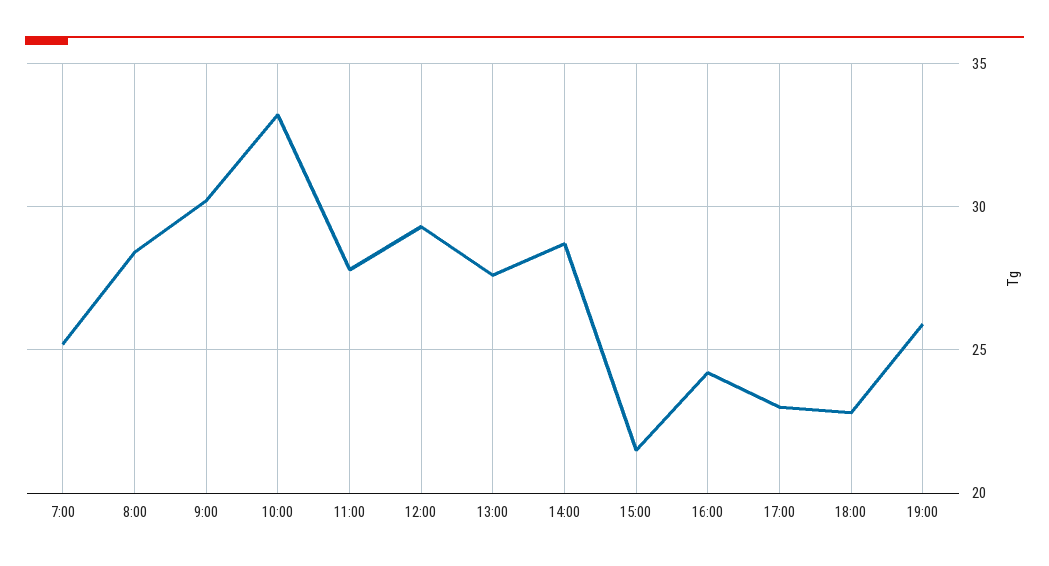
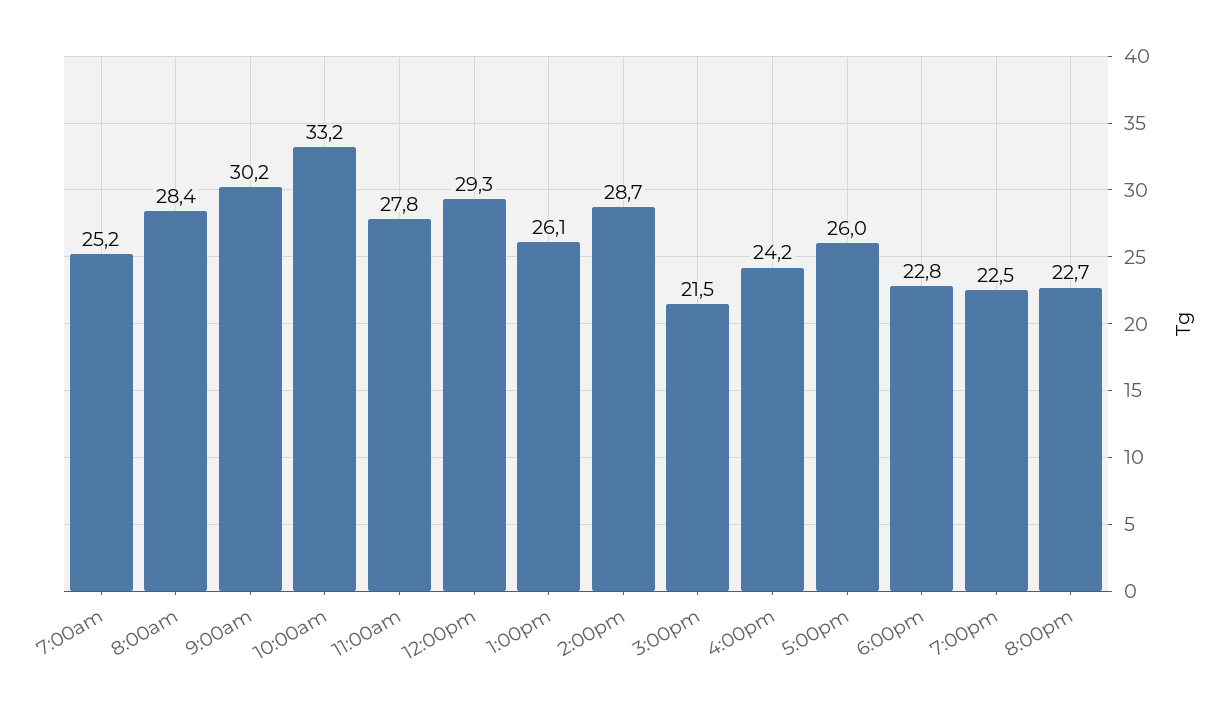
13:00: 27.5 -> 26.1
17:00: 23 -> 26
19:00: 26 -> 22.5
8:00pm: none -> 22.7

